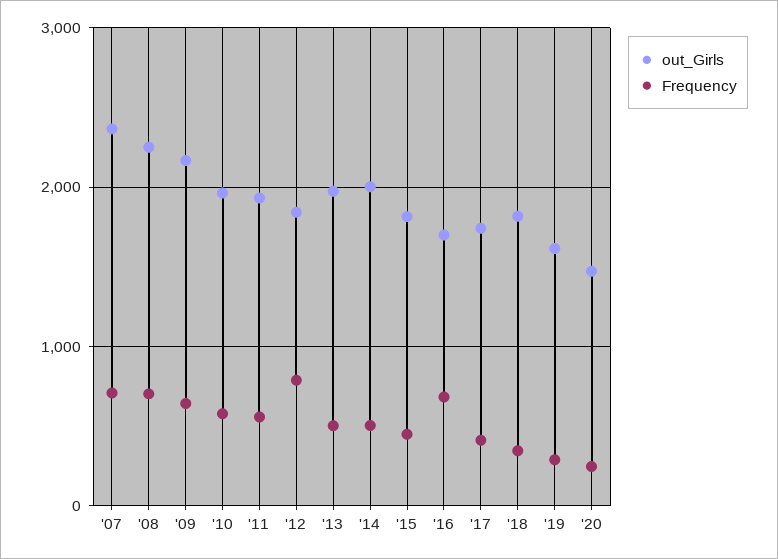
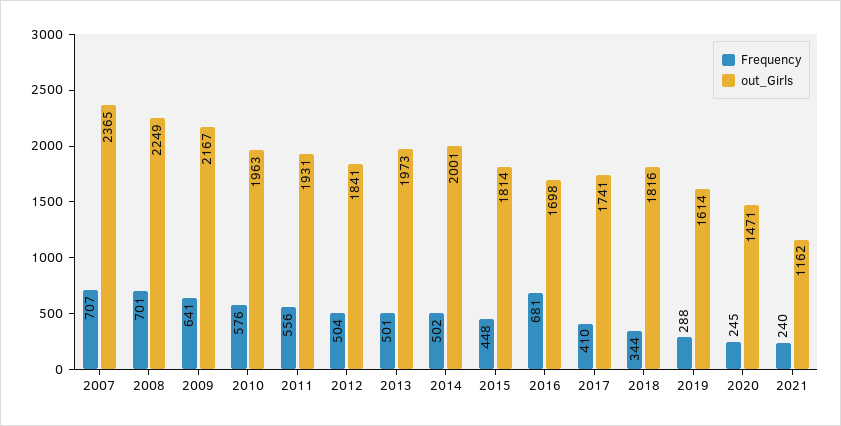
Frequency, '12: 800 -> 504
Frequency, 2021: none -> 240
out_Girls, 2021: none -> 1162

